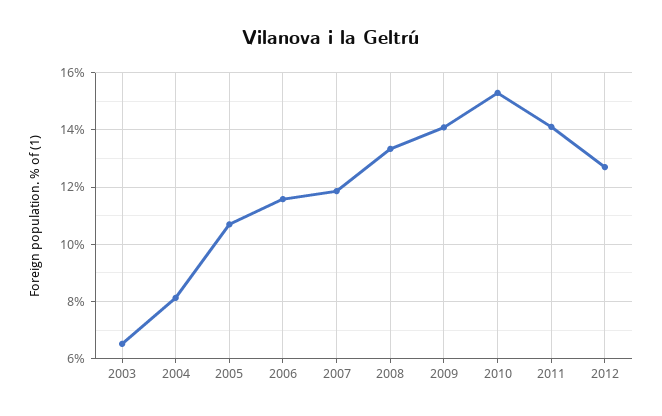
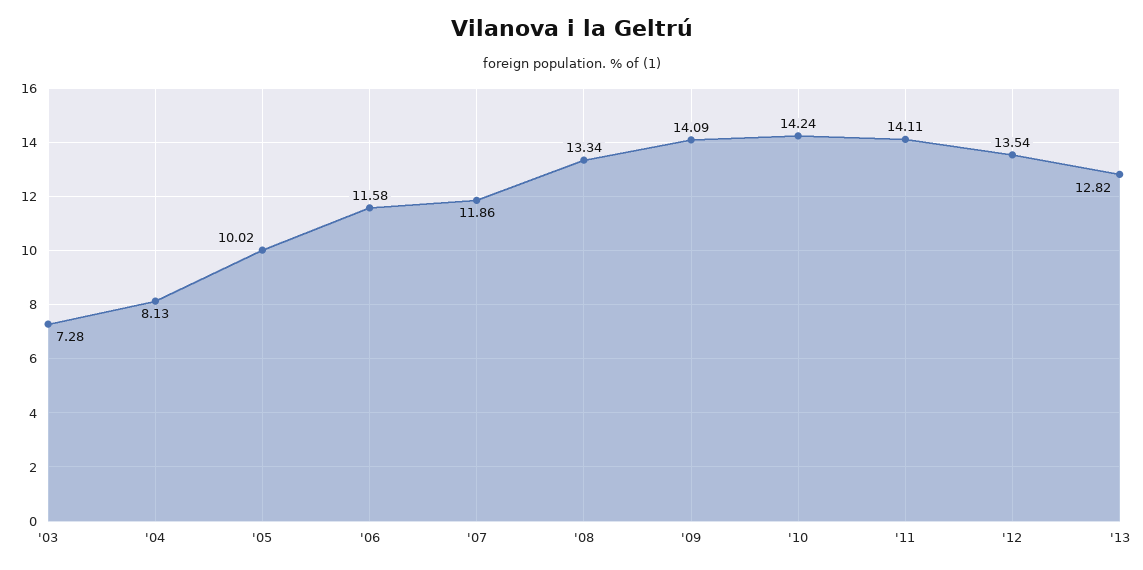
2003: 6.5 -> 7.28
2005: 10.75 -> 10.02
2010: 15.25 -> 14.24
2012: 12.75 -> 13.54
'13: none -> 12.82

